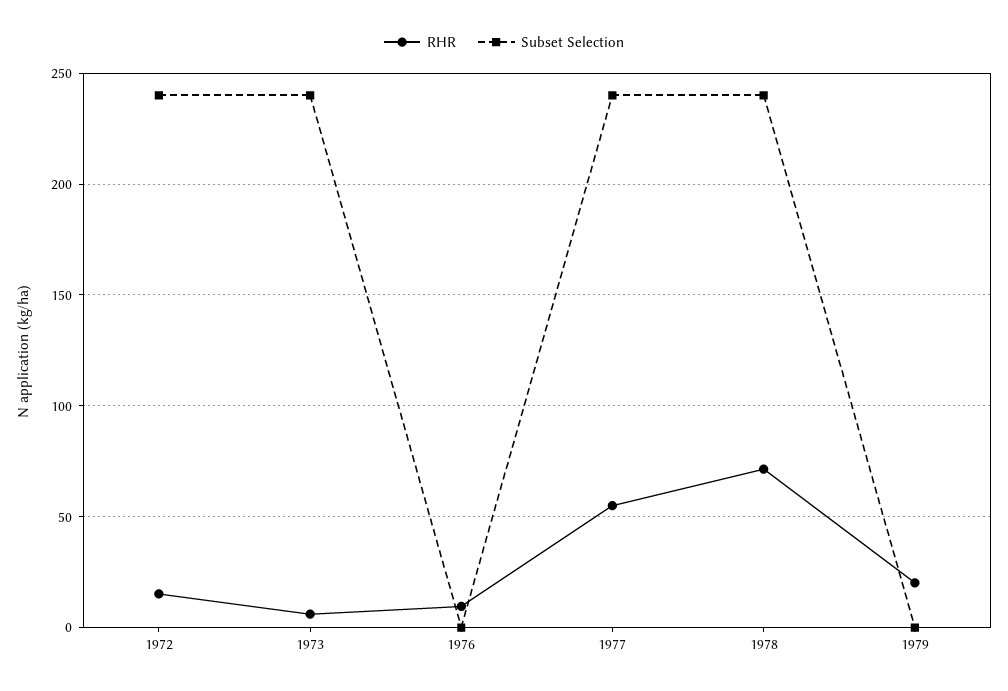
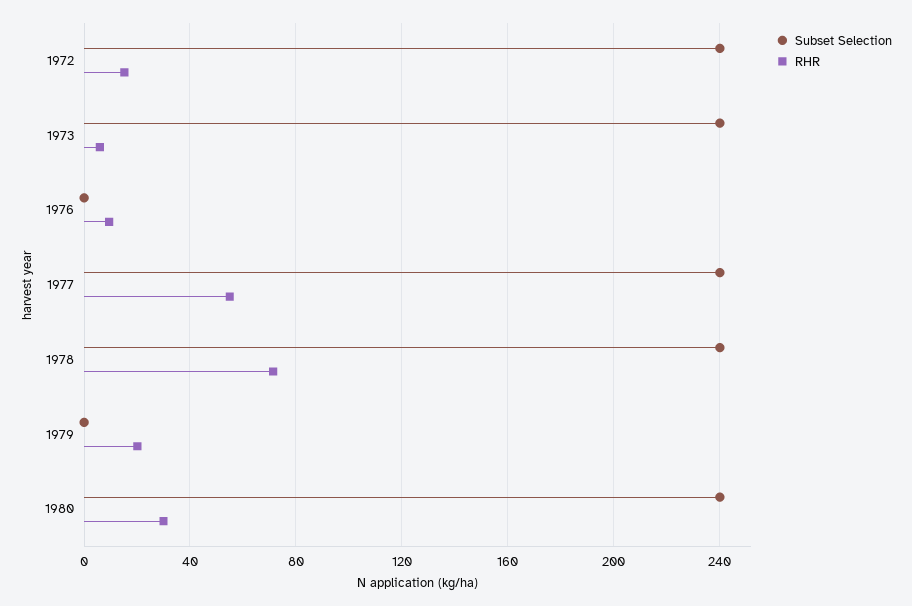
Subset Selection, 1980: none -> 240
RHR, 1980: none -> 30

